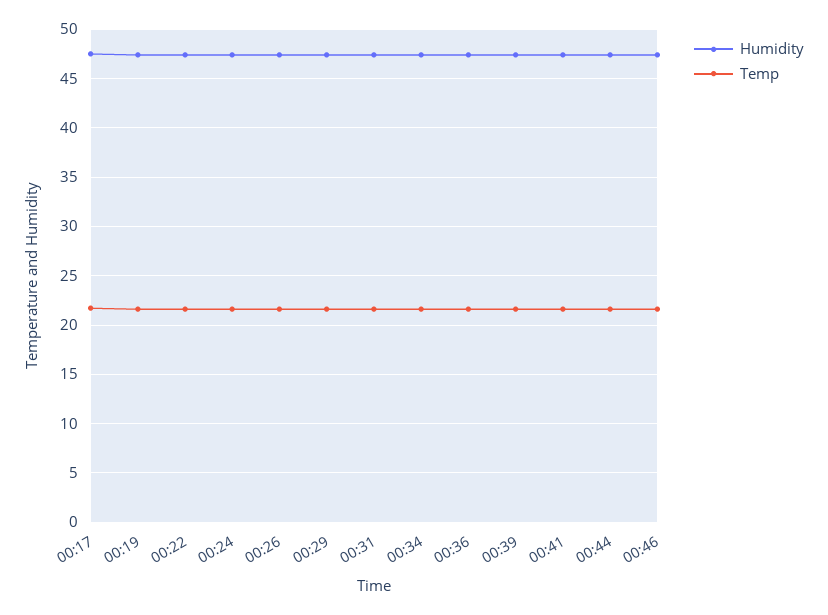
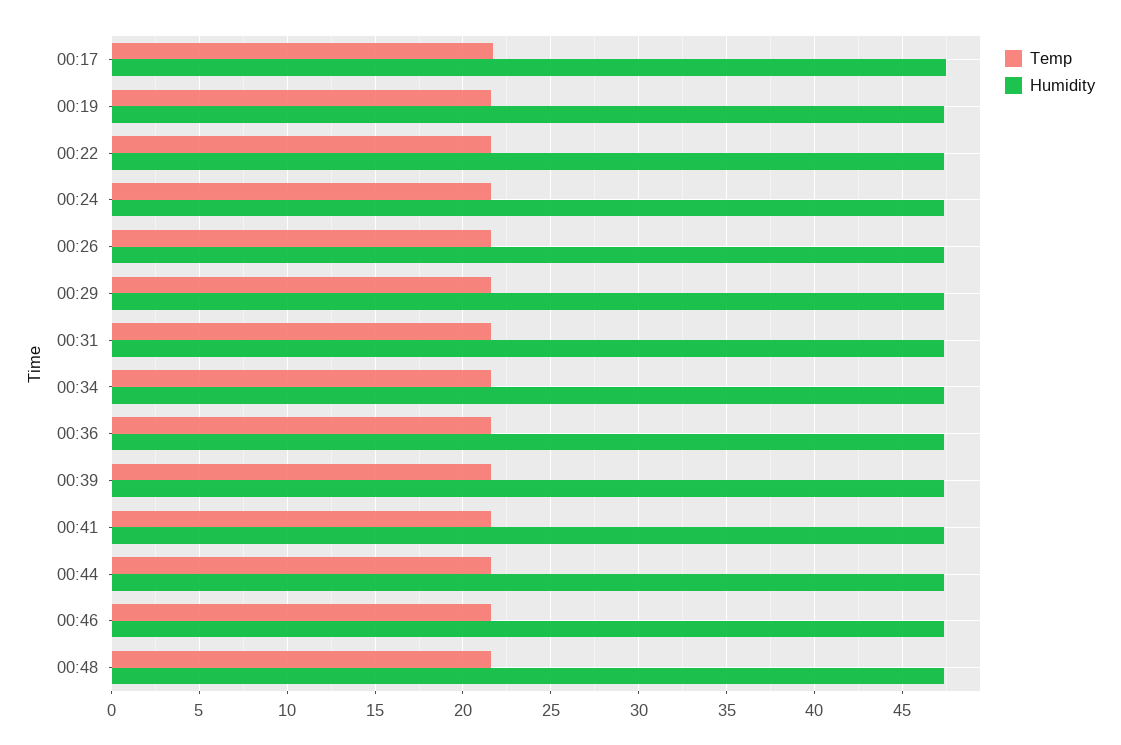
Temp, 00:48: none -> 21.5
Humidity, 00:48: none -> 47.5

